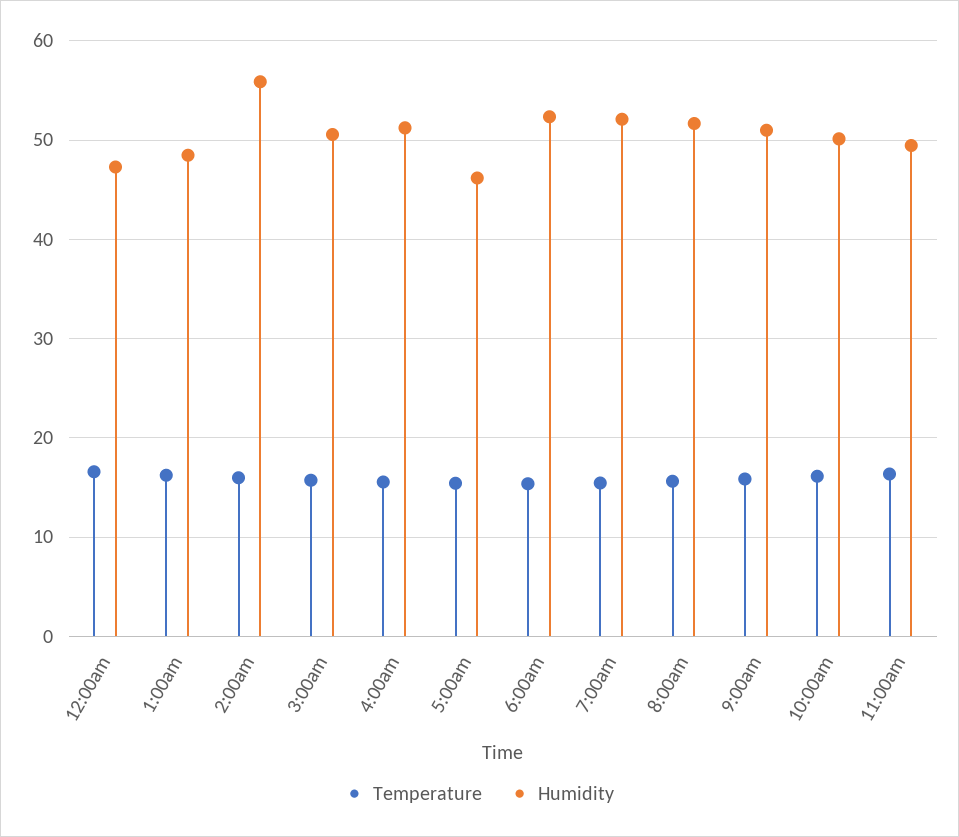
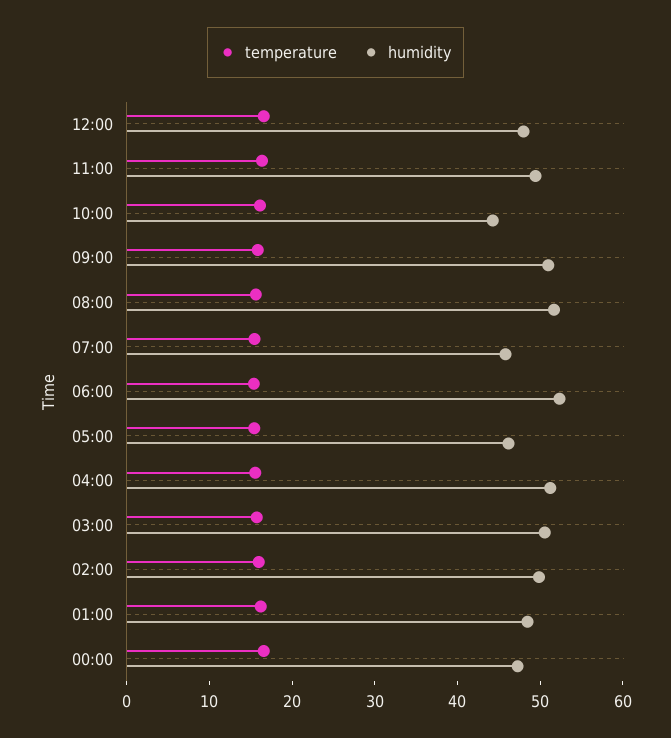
Humidity, 2:00am: 56 -> 50
Humidity, 7:00am: 52 -> 46
Humidity, 10:00am: 50 -> 44
Temperature, 12:00: none -> 16
Humidity, 12:00: none -> 48

